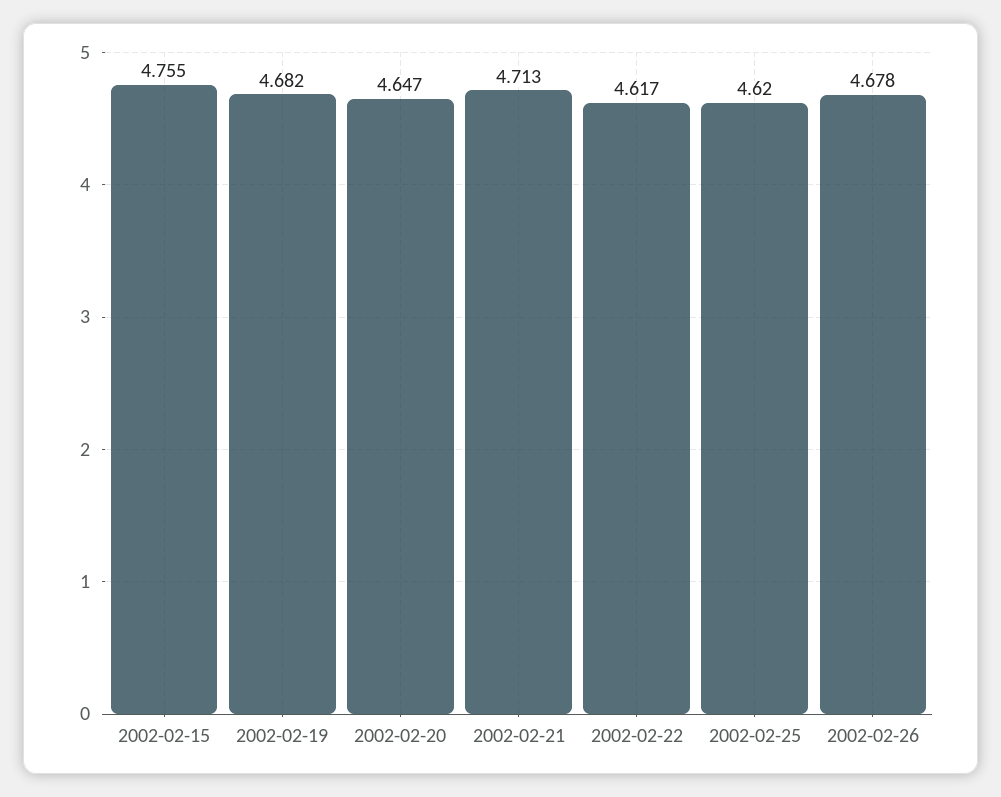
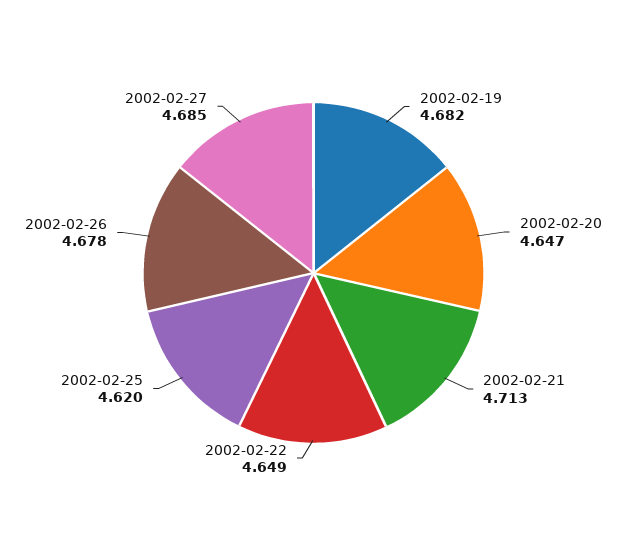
2002-02-15: 4.755 -> none
2002-02-22: 4.617 -> 4.649
2002-02-27: none -> 4.685

